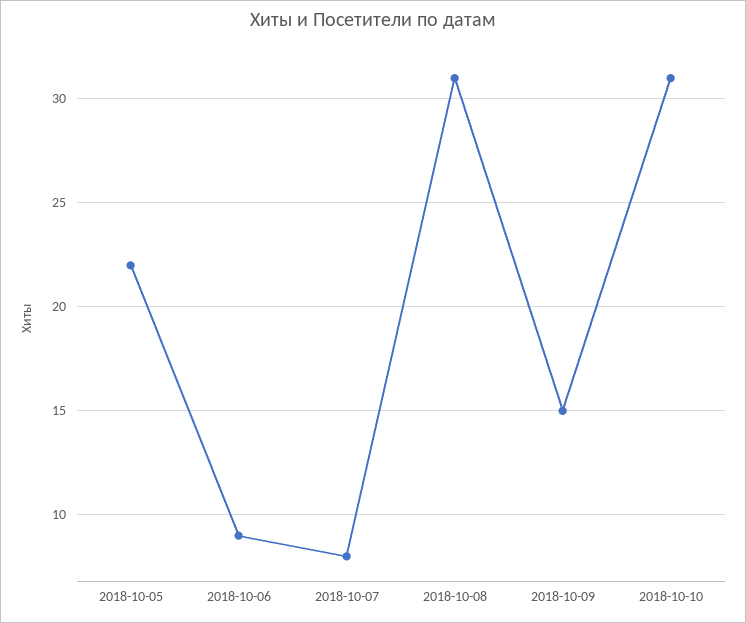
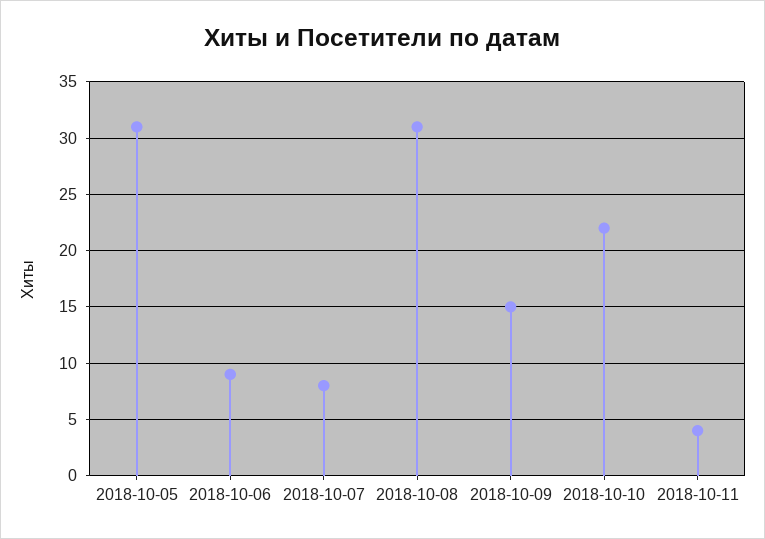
2018-10-05: 22 -> 31
2018-10-10: 31 -> 22
2018-10-11: none -> 4

